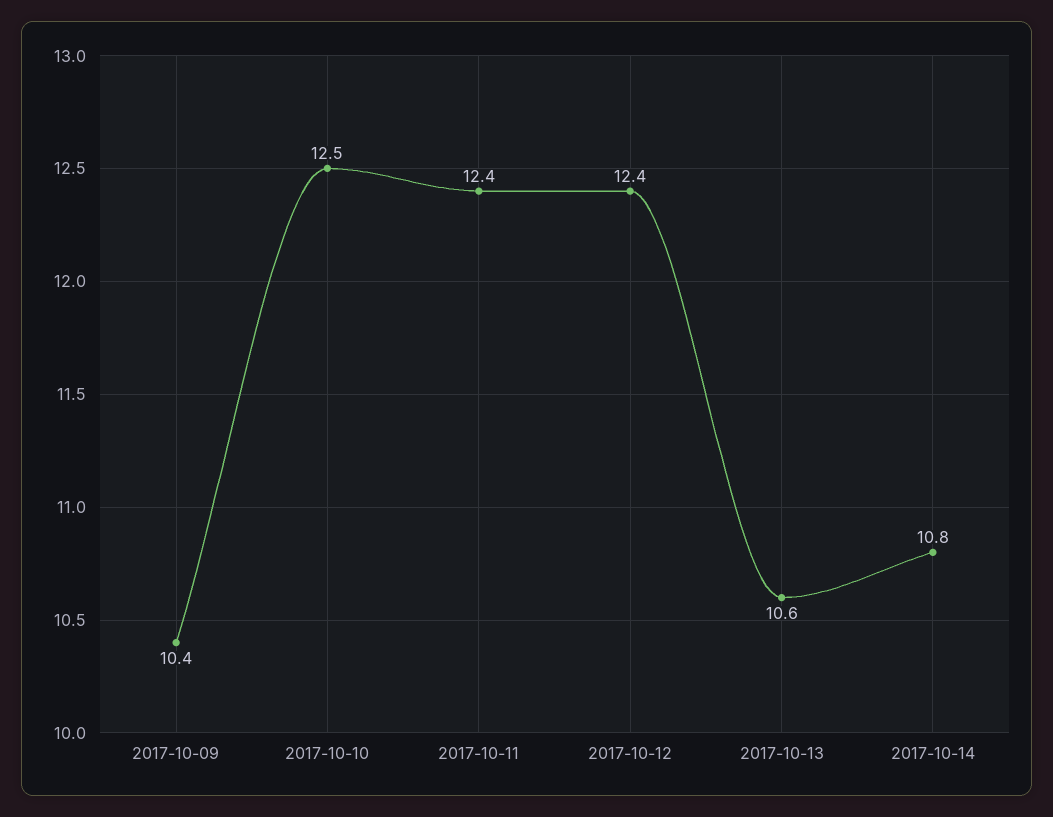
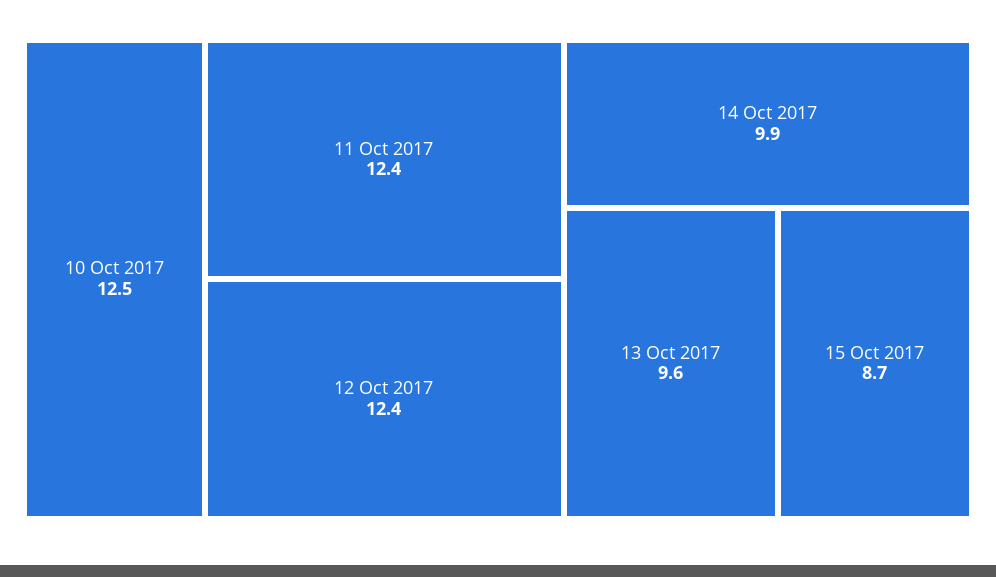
2017-10-09: 10.4 -> none
2017-10-13: 10.6 -> 9.6
2017-10-14: 10.8 -> 9.9
15 Oct 2017: none -> 8.7

